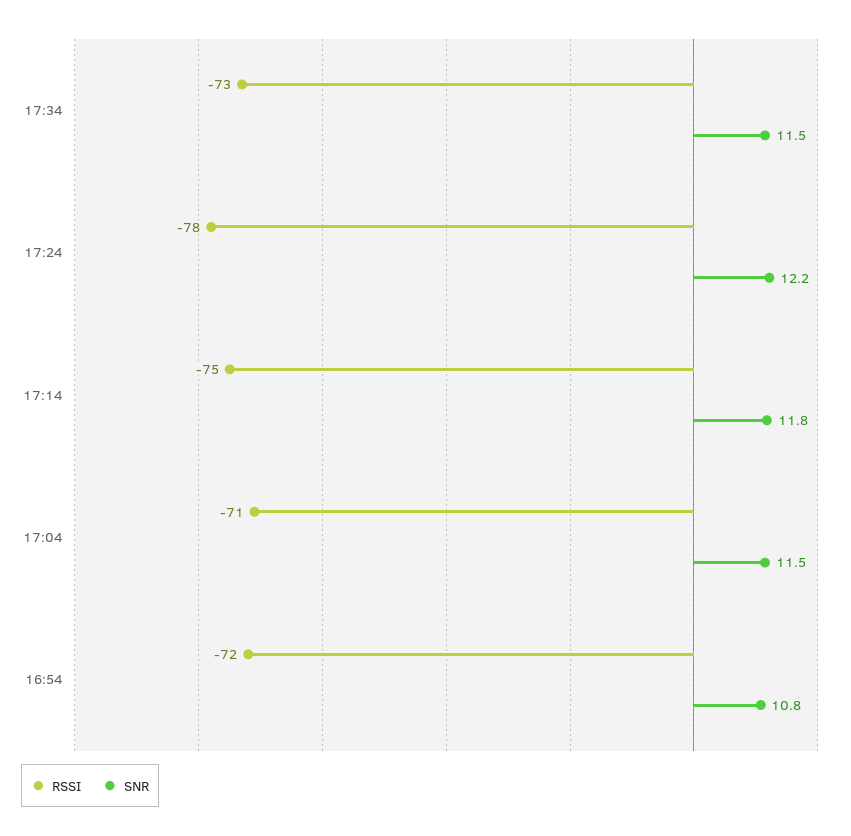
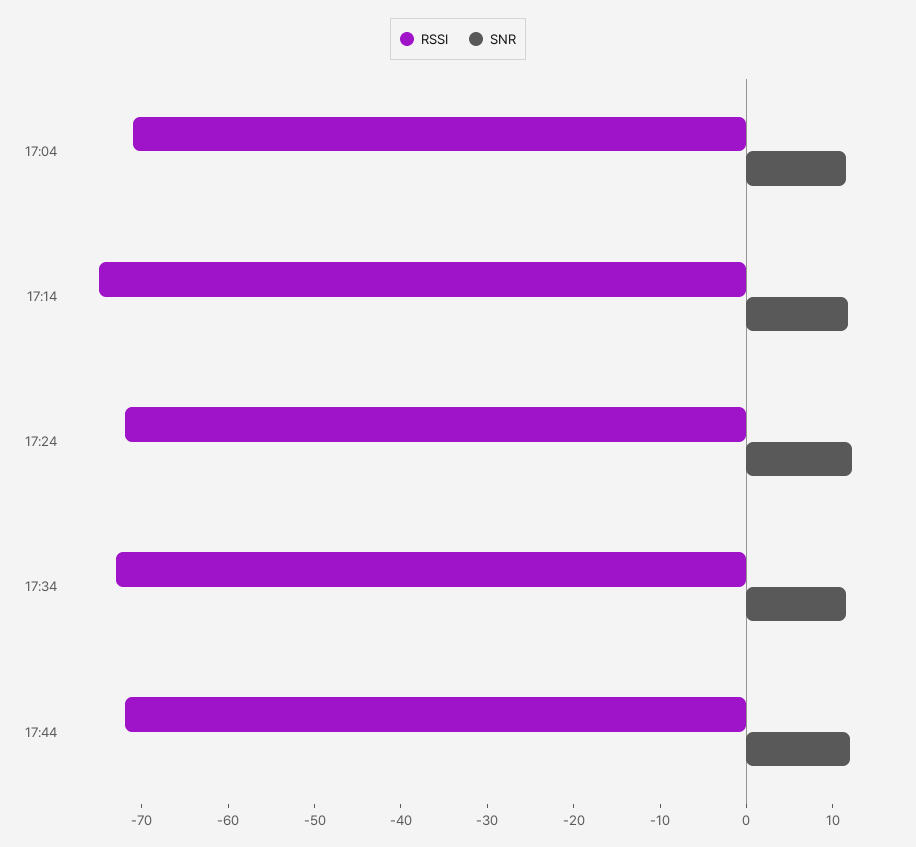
RSSI, 17:24: -78 -> -72
RSSI, 16:54: -72 -> none
SNR, 16:54: 10.8 -> none
RSSI, 17:44: none -> -72
SNR, 17:44: none -> 12

